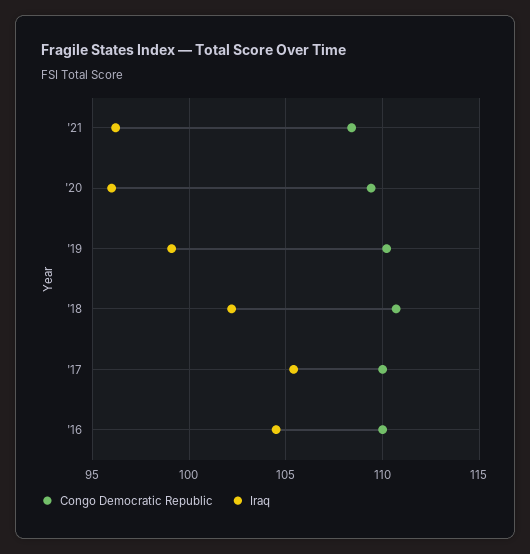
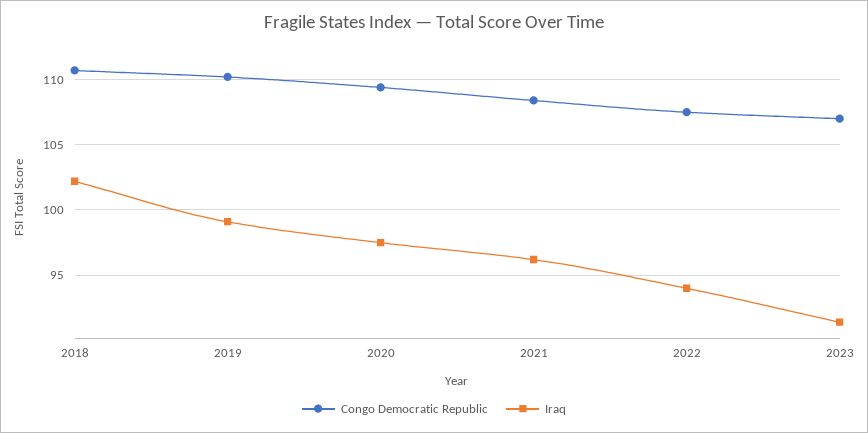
Iraq, '20: 96 -> 97.5
Congo Democratic Republic, '17: 110 -> none
Iraq, '17: 105.5 -> none
Congo Democratic Republic, '16: 110 -> none
Iraq, '16: 104.5 -> none
Congo Democratic Republic, 2022: none -> 107.5
Iraq, 2022: none -> 94
Congo Democratic Republic, 2023: none -> 107
Iraq, 2023: none -> 91.5

